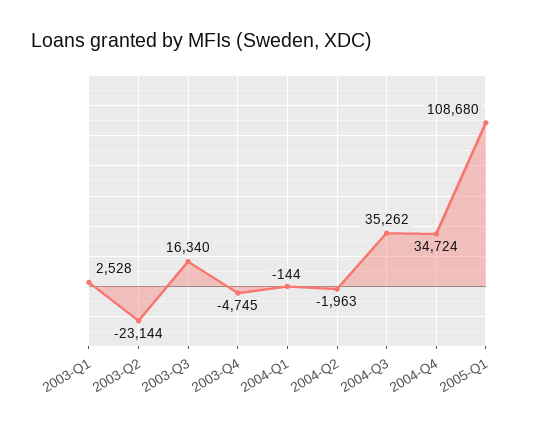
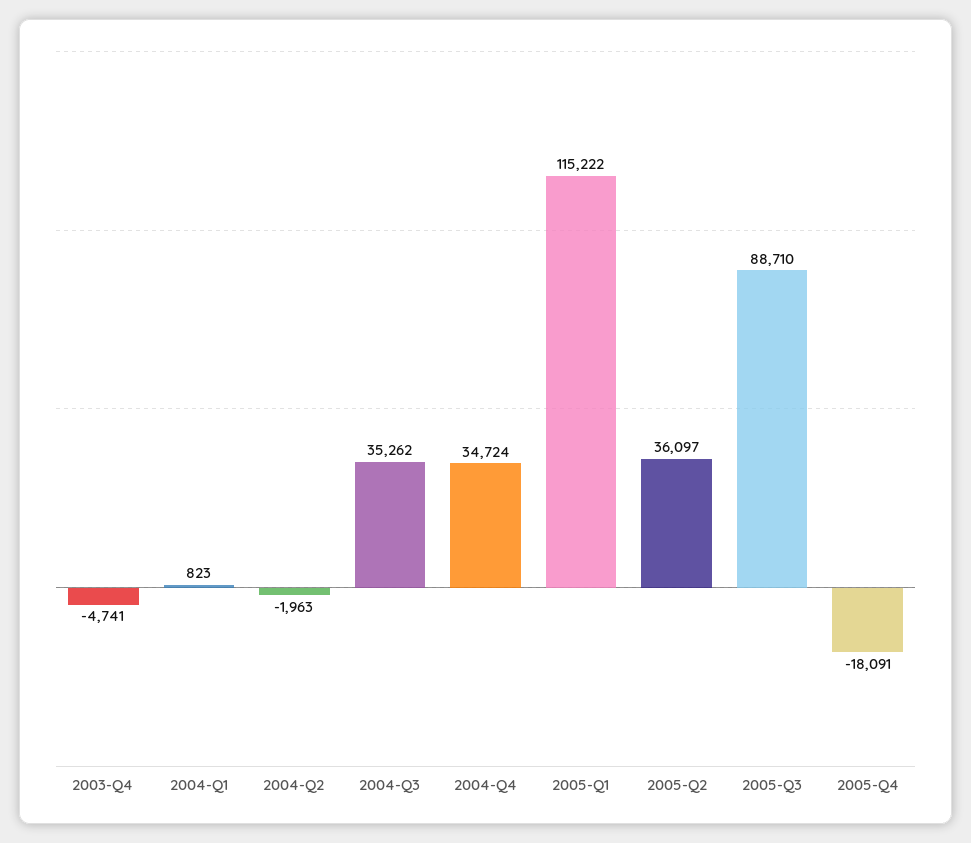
2003-Q1: 2528 -> none
2003-Q2: -23144 -> none
2003-Q3: 16340 -> none
2003-Q4: -4745 -> -4741
2004-Q1: -144 -> 823
2005-Q1: 108680 -> 115222
2005-Q2: none -> 36097
2005-Q3: none -> 88710
2005-Q4: none -> -18091

